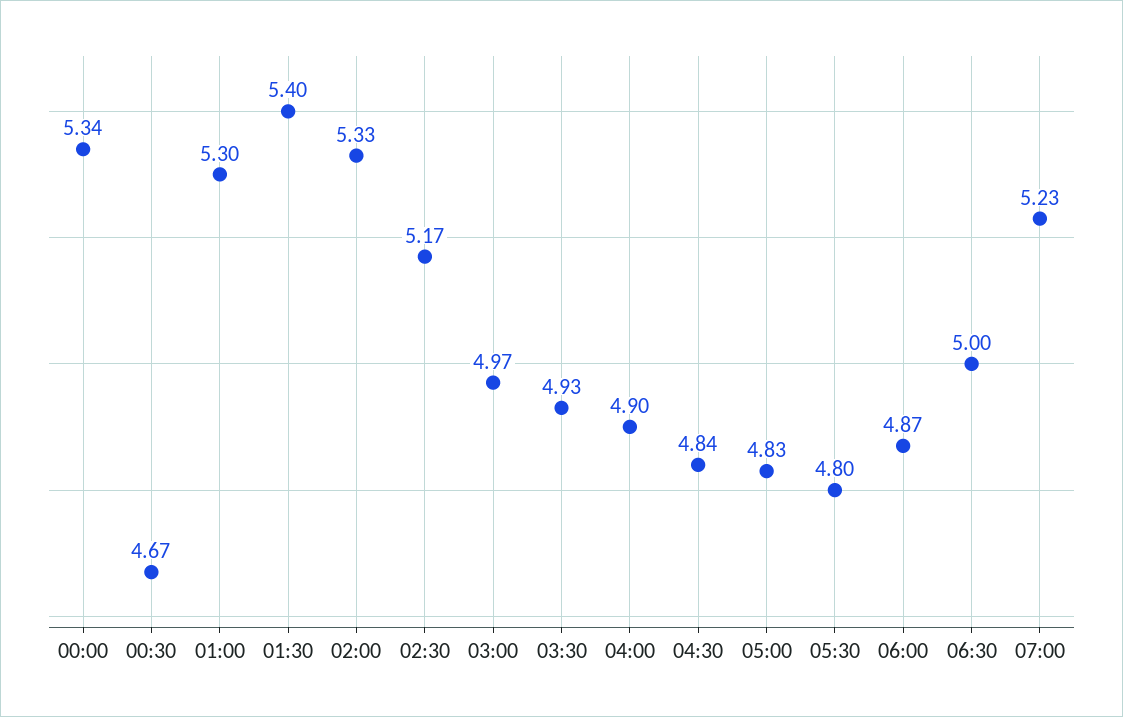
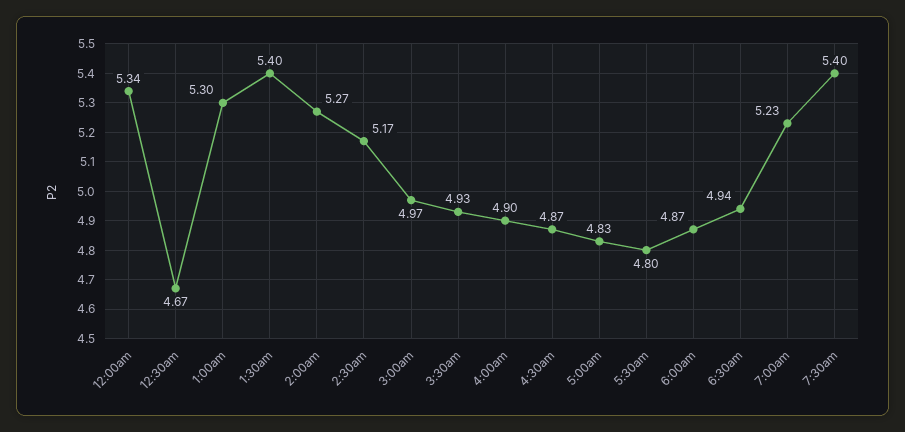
02:00: 5.33 -> 5.27
04:30: 4.84 -> 4.87
06:30: 5 -> 4.94
7:30am: none -> 5.4

